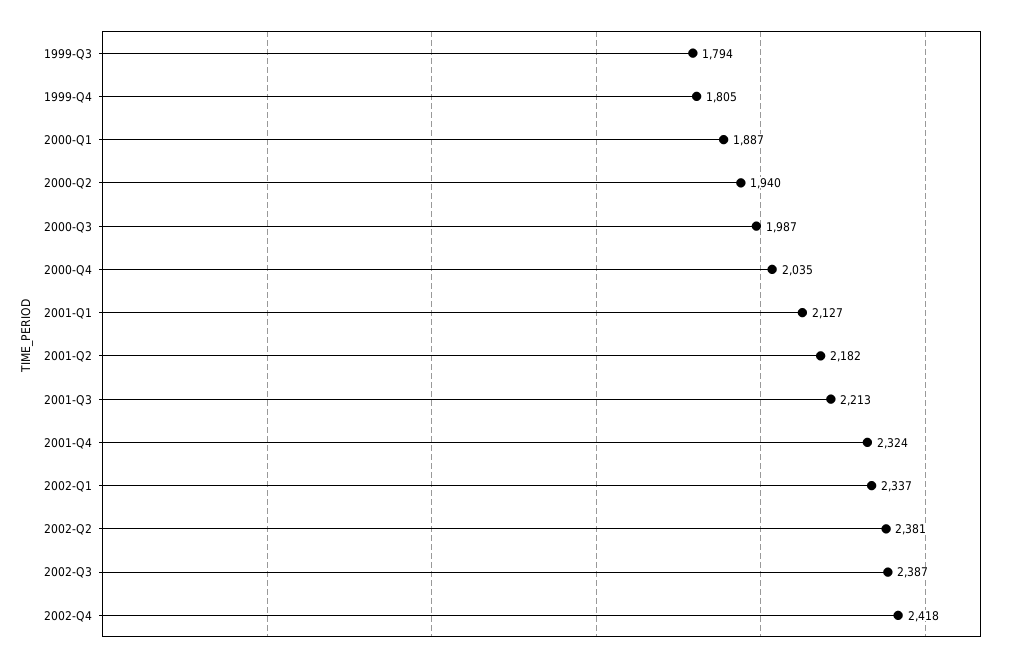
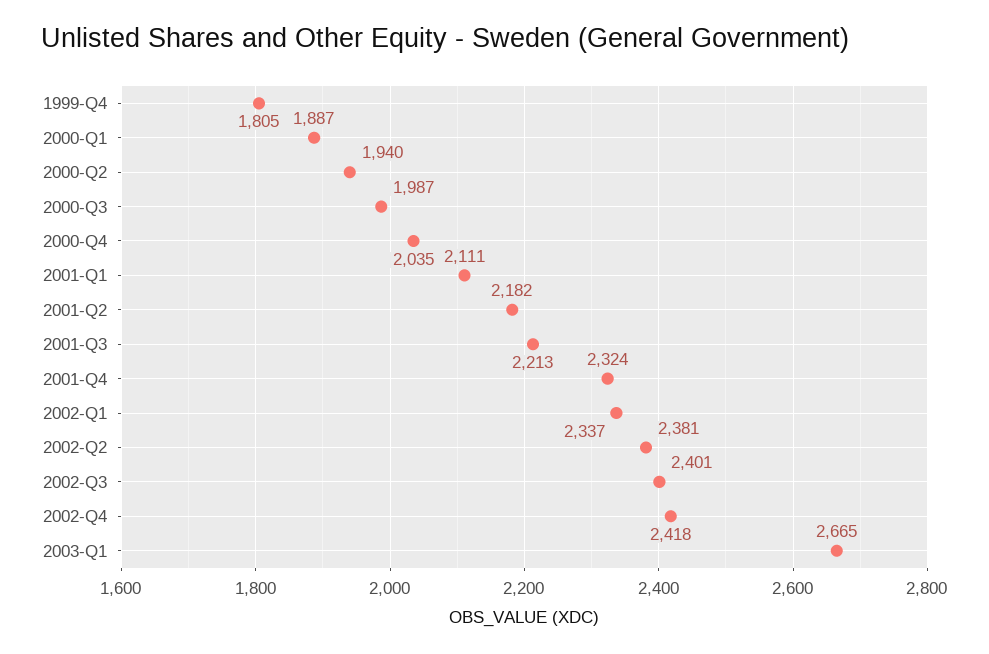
1999-Q3: 1794 -> none
2001-Q1: 2127 -> 2111
2002-Q3: 2387 -> 2401
2003-Q1: none -> 2665

